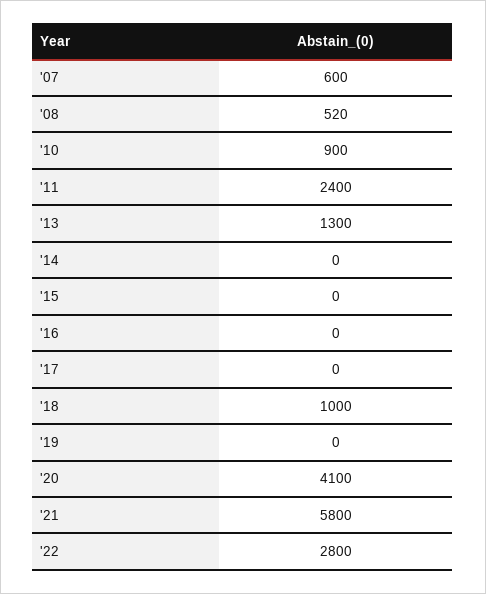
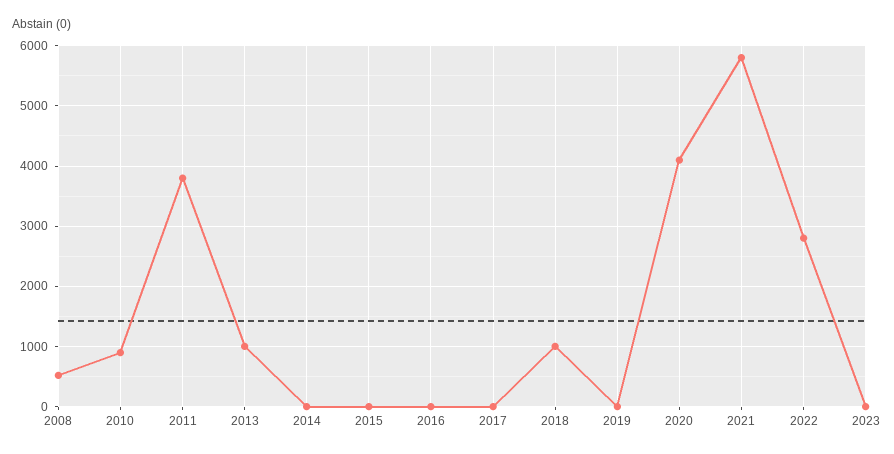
'07: 600 -> none
'11: 2400 -> 3800
'13: 1300 -> 1000
2023: none -> 0

